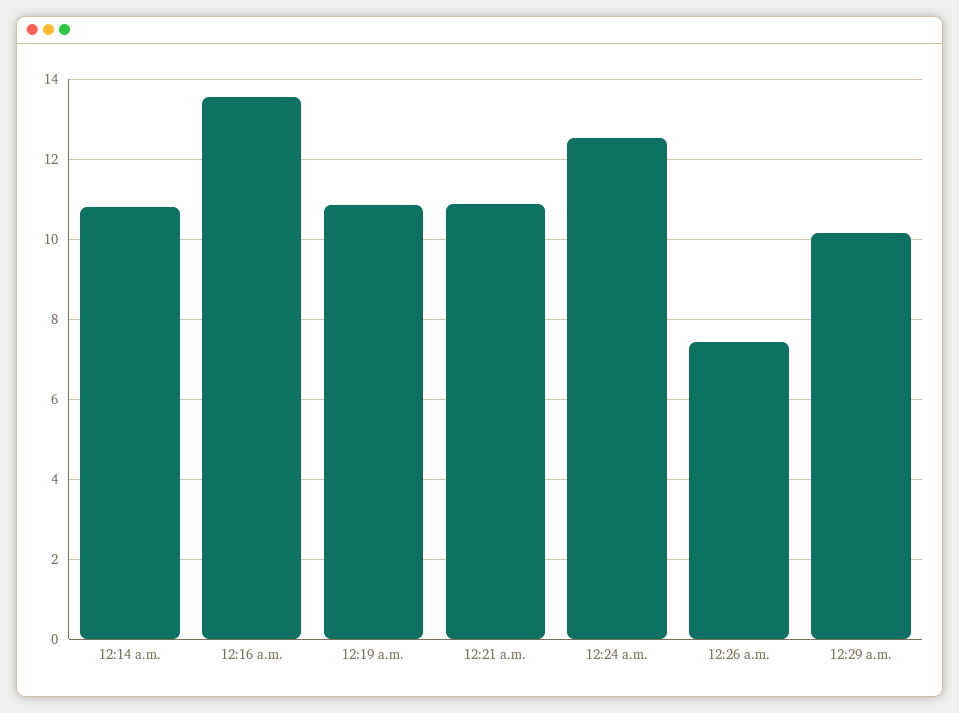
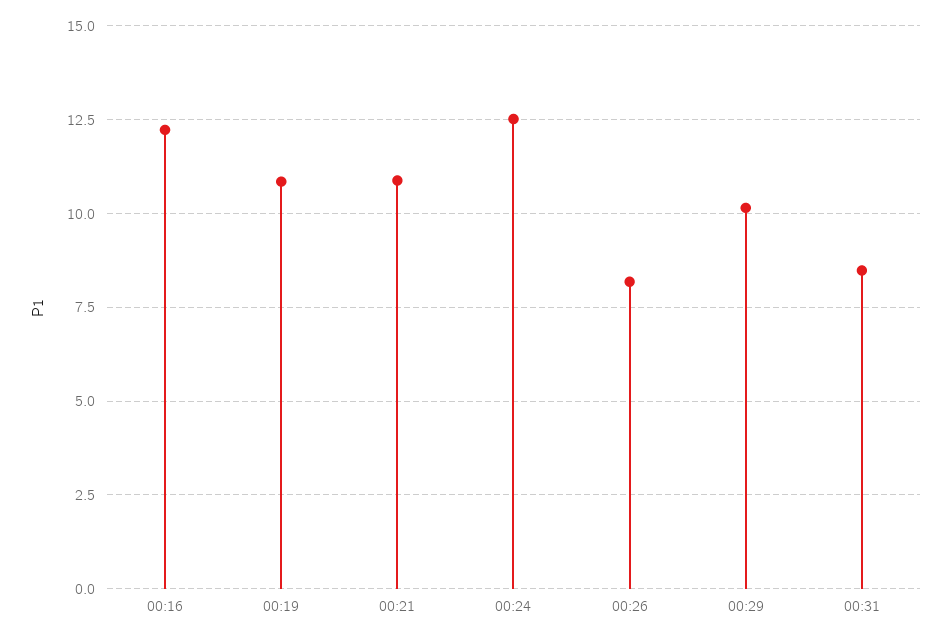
12:14 a.m.: 10.8 -> none
12:16 a.m.: 13.6 -> 12.25
12:26 a.m.: 7.4 -> 8.25
00:31: none -> 8.5

